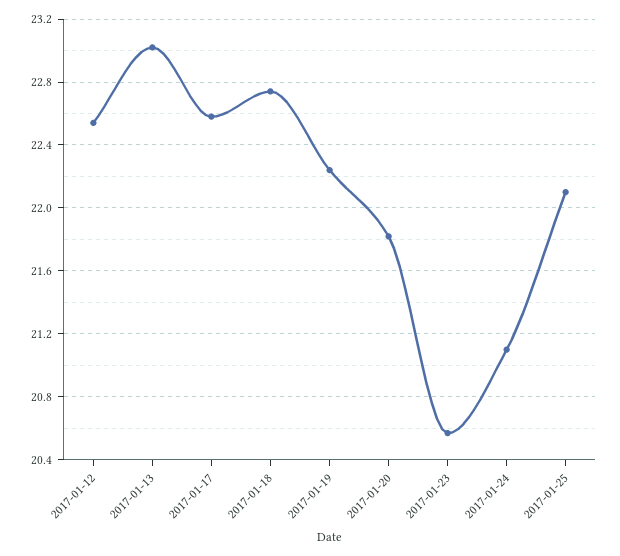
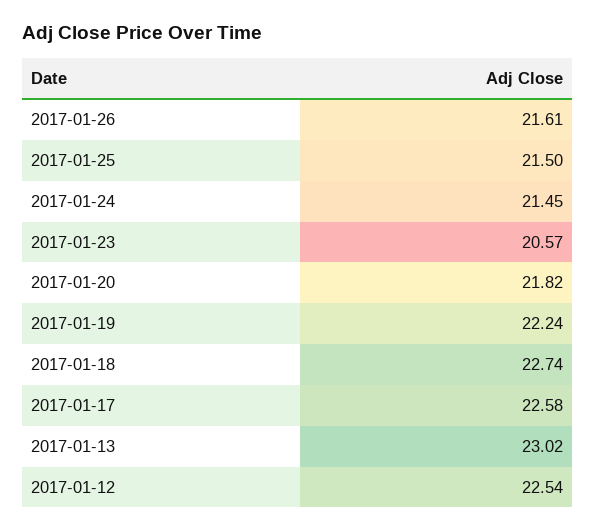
2017-01-24: 21.1 -> 21.45
2017-01-25: 22.1 -> 21.5
2017-01-26: none -> 21.61

